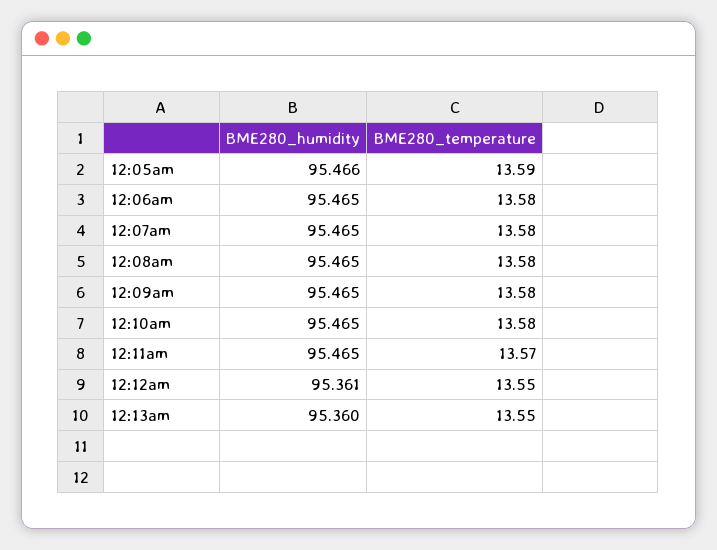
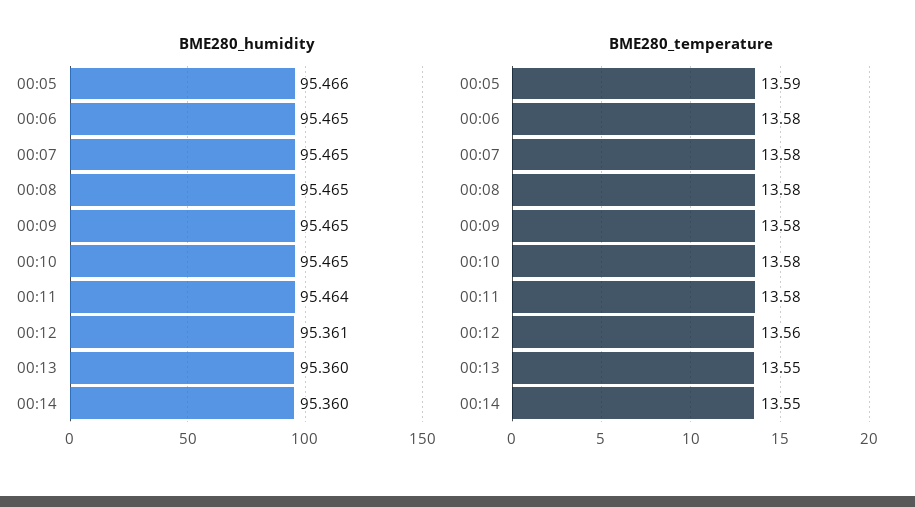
BME280_humidity, 12:11am: 95.465 -> 95.464
BME280_temperature, 12:11am: 13.57 -> 13.58
BME280_temperature, 12:12am: 13.55 -> 13.56
BME280_humidity, 00:14: none -> 95.36
BME280_temperature, 00:14: none -> 13.55

